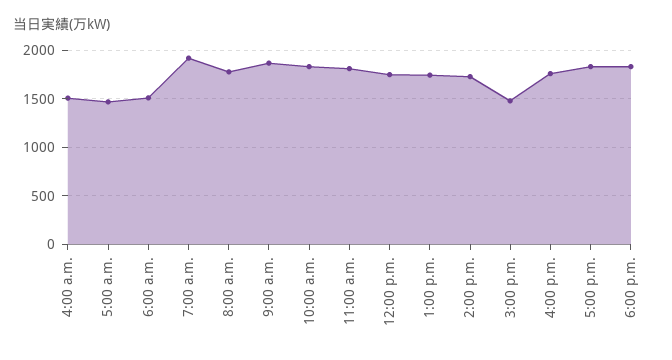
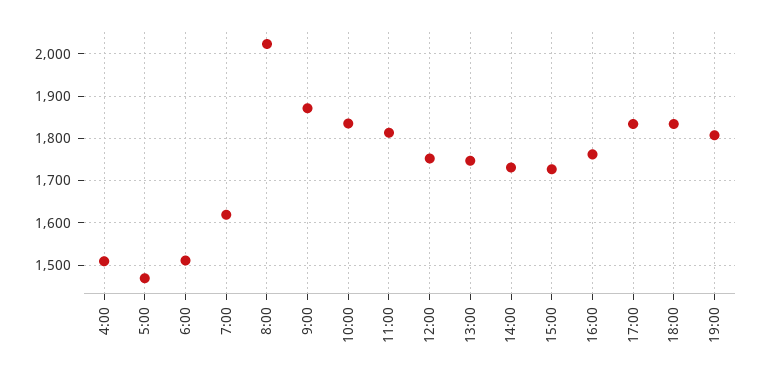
7:00 a.m.: 1900 -> 1620
8:00 a.m.: 1800 -> 2020
3:00 p.m.: 1500 -> 1720
19:00: none -> 1800

